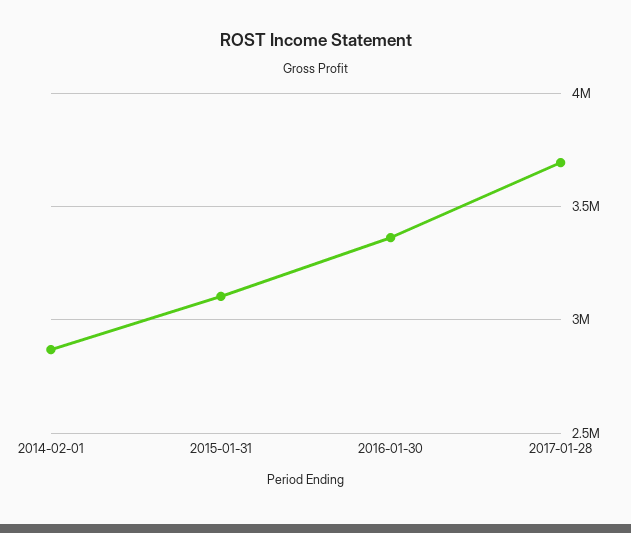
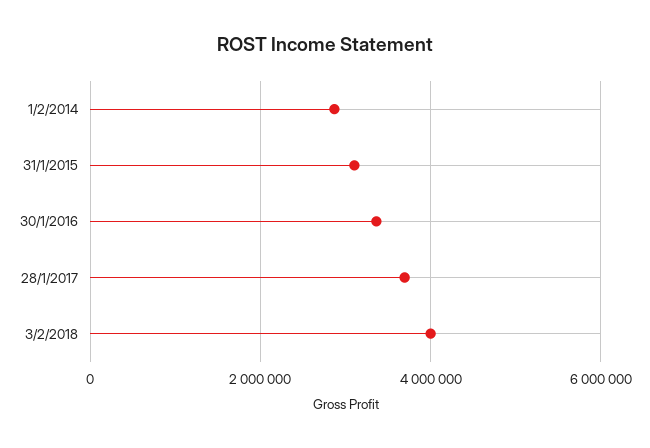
3/2/2018: none -> 4000000

